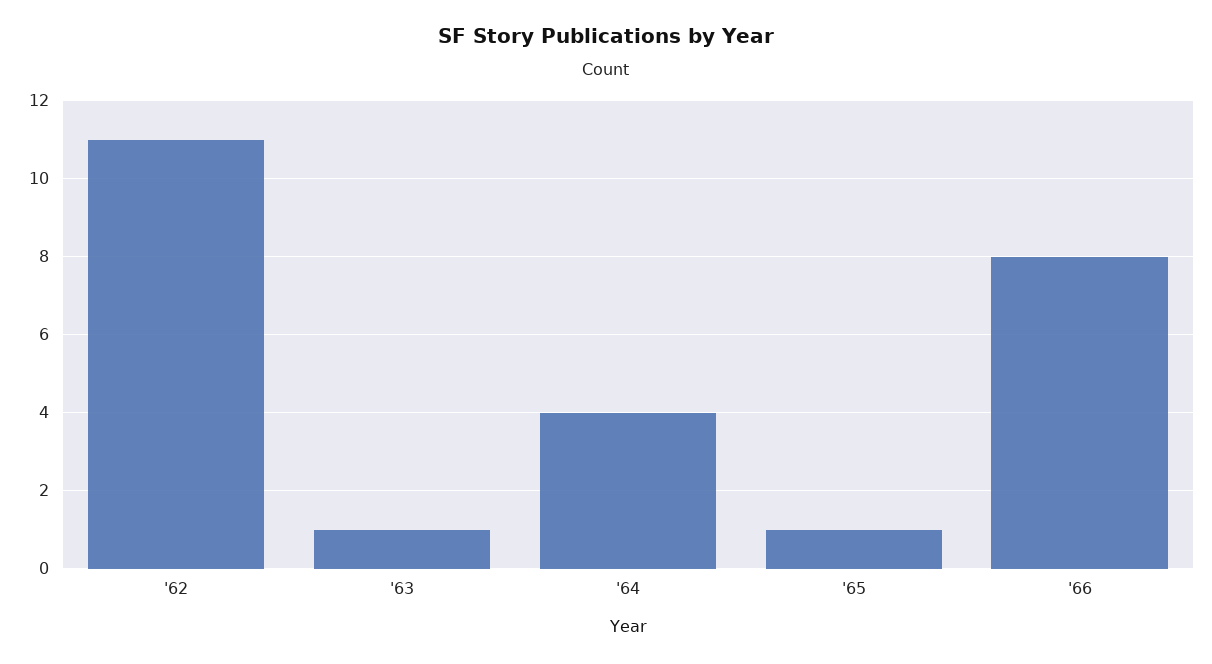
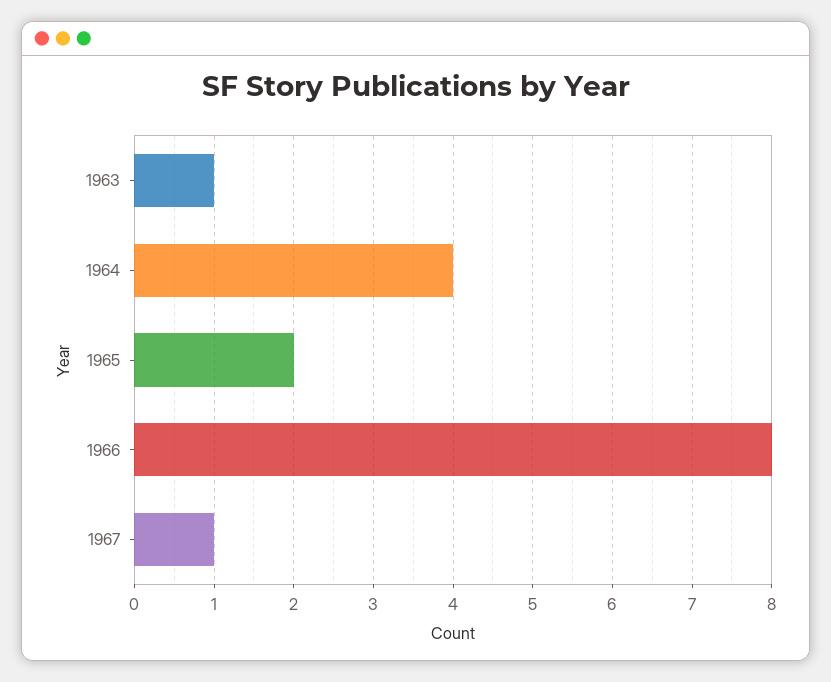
'62: 11 -> none
'65: 1 -> 2
1967: none -> 1

